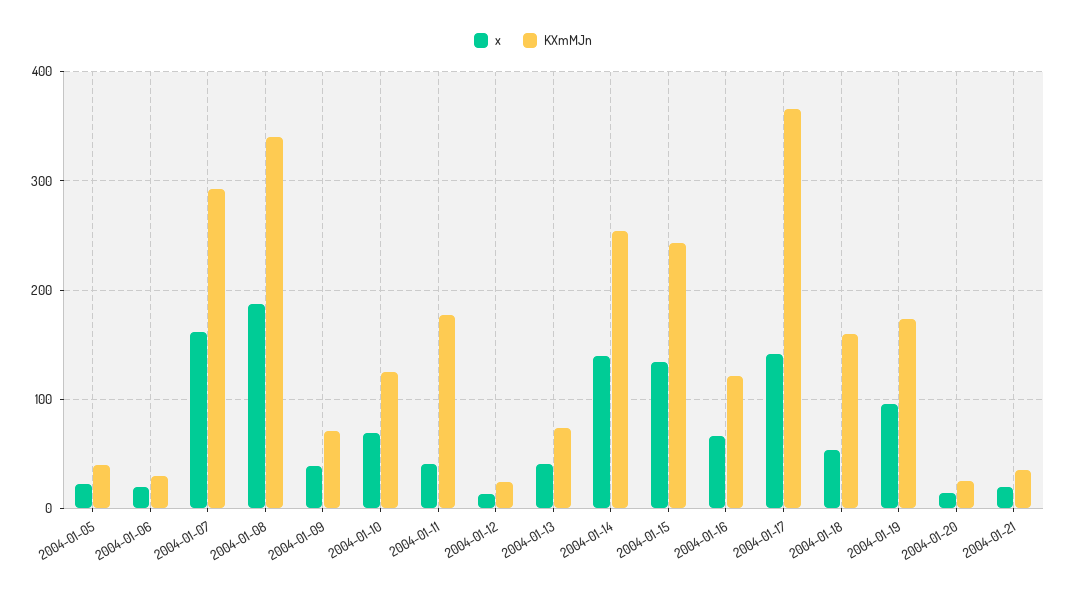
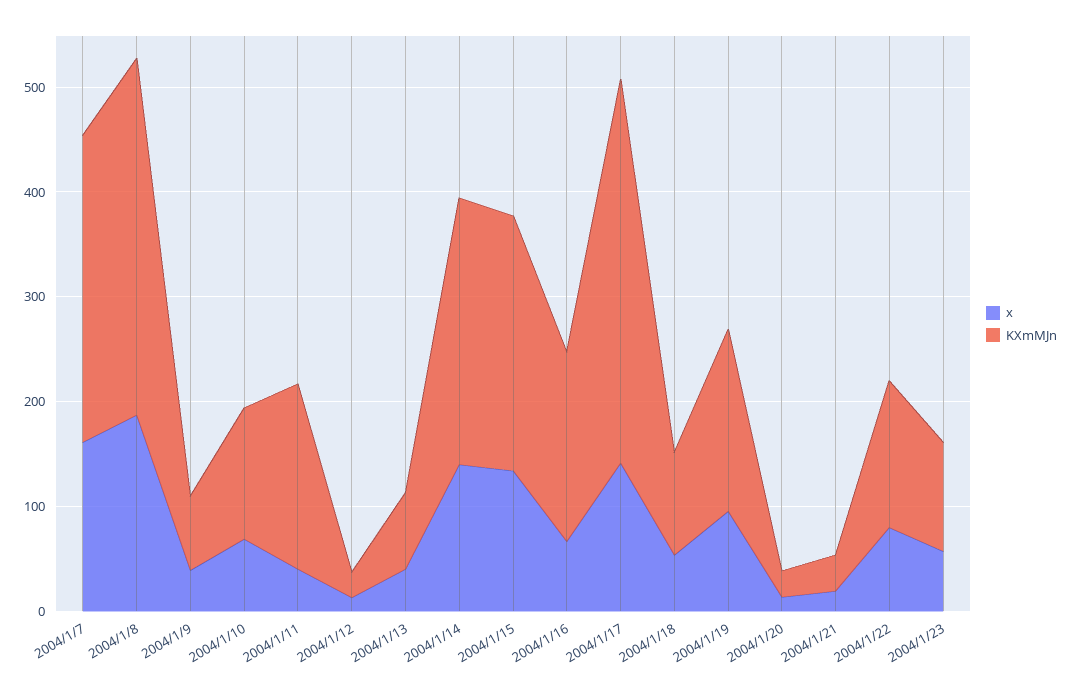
x, 2004-01-05: 20 -> none
KXmMJn, 2004-01-05: 40 -> none
x, 2004-01-06: 20 -> none
KXmMJn, 2004-01-06: 30 -> none
KXmMJn, 2004-01-16: 120 -> 180
KXmMJn, 2004-01-18: 160 -> 100
x, 2004/1/22: none -> 80
KXmMJn, 2004/1/22: none -> 140
x, 2004/1/23: none -> 60
KXmMJn, 2004/1/23: none -> 100

